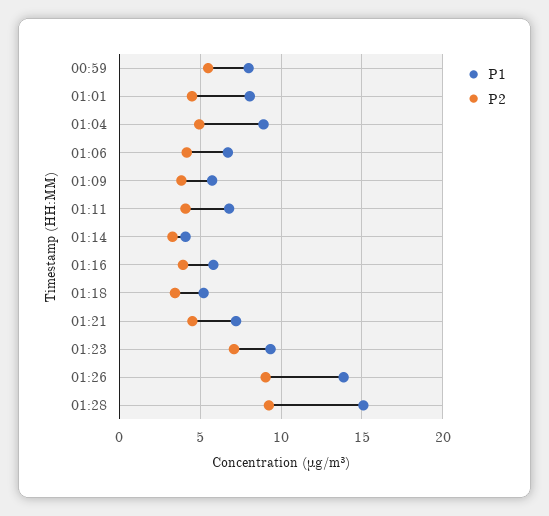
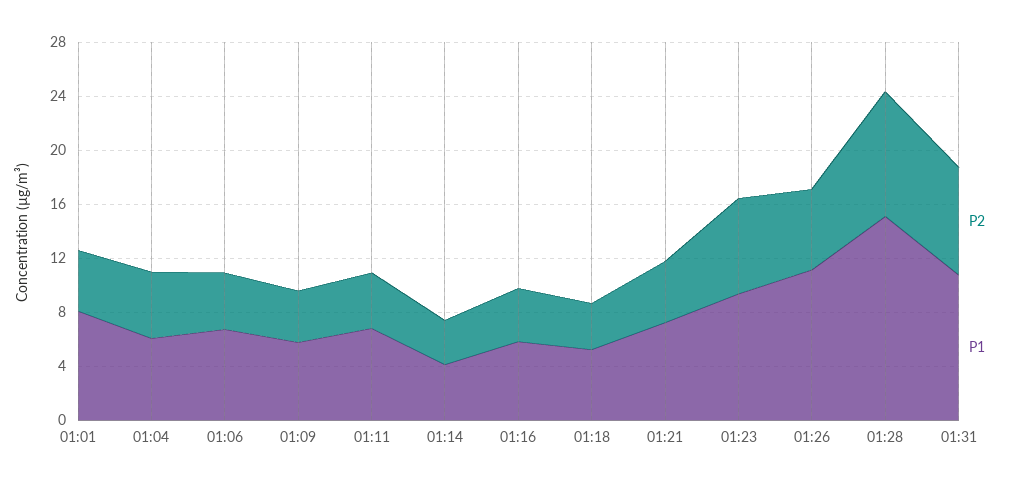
P1, 00:59: 8 -> none
P2, 00:59: 5.5 -> none
P1, 01:04: 9 -> 6
P1, 01:26: 14 -> 11
P2, 01:26: 9 -> 6
P2, 01:31: none -> 8
P1, 01:31: none -> 11

